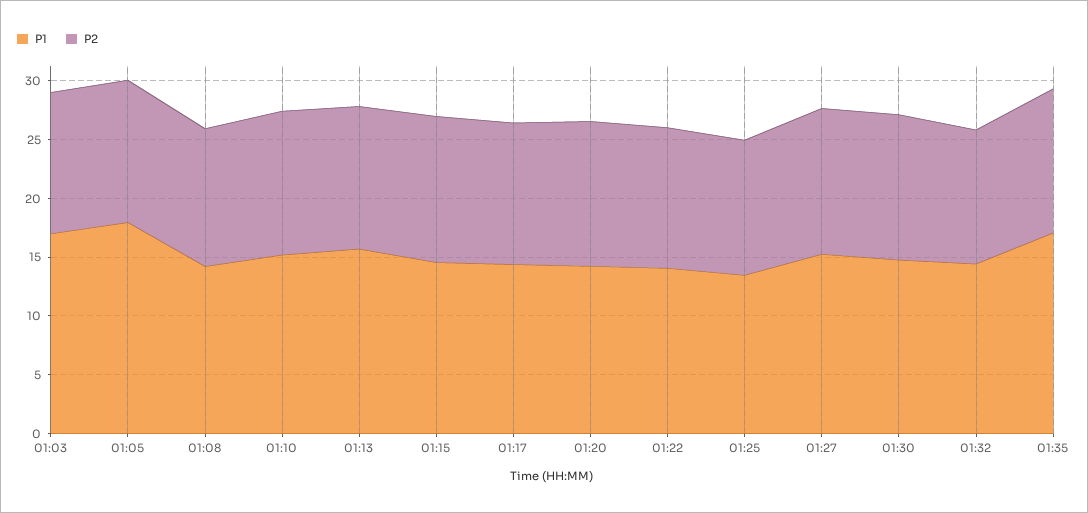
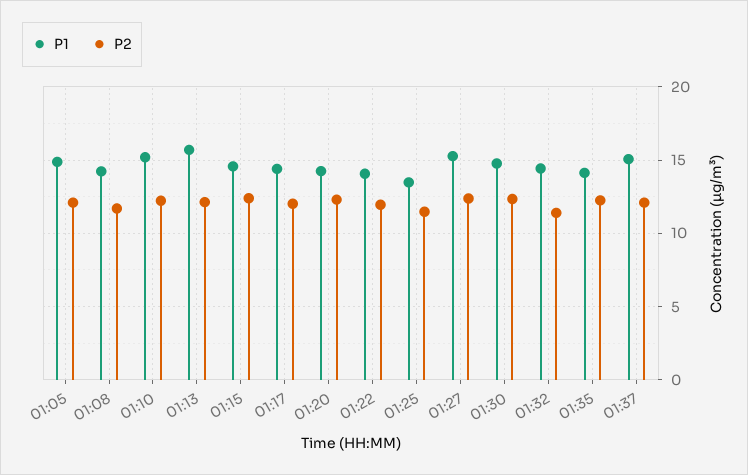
P1, 01:03: 17 -> none
P2, 01:03: 12 -> none
P1, 01:05: 18 -> 15
P1, 01:35: 17 -> 14
P1, 01:37: none -> 15
P2, 01:37: none -> 12

